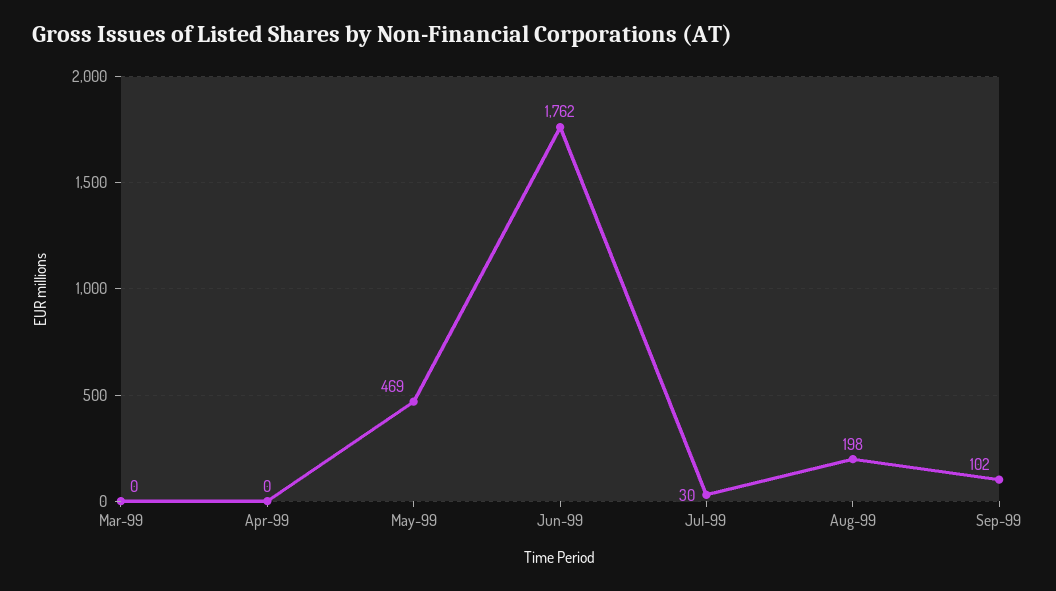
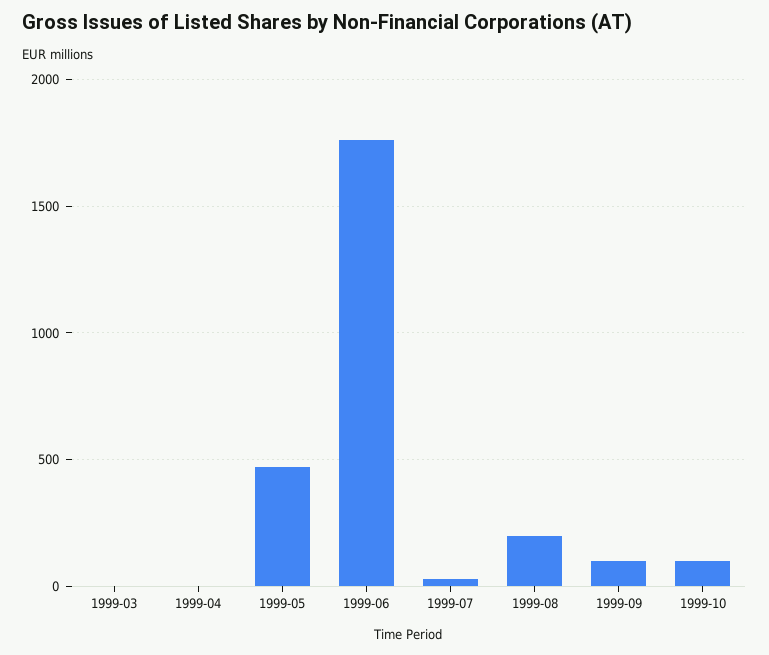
1999-10: none -> 100

